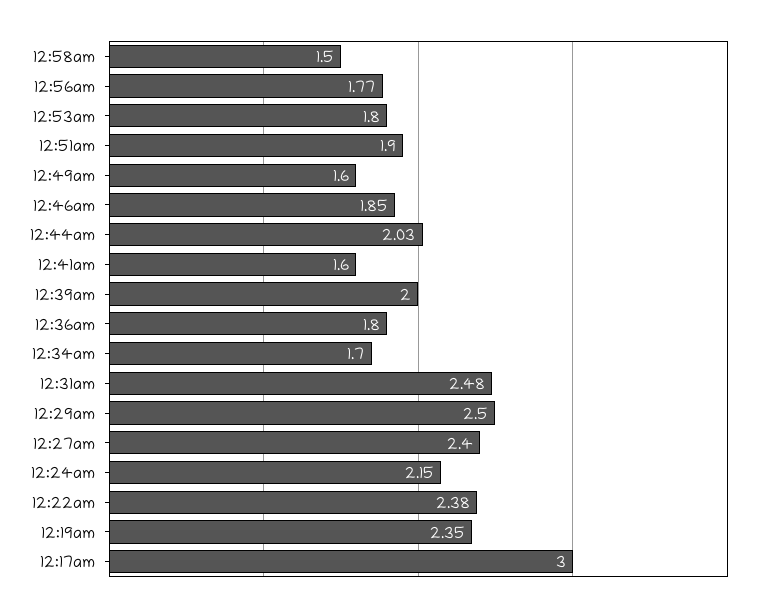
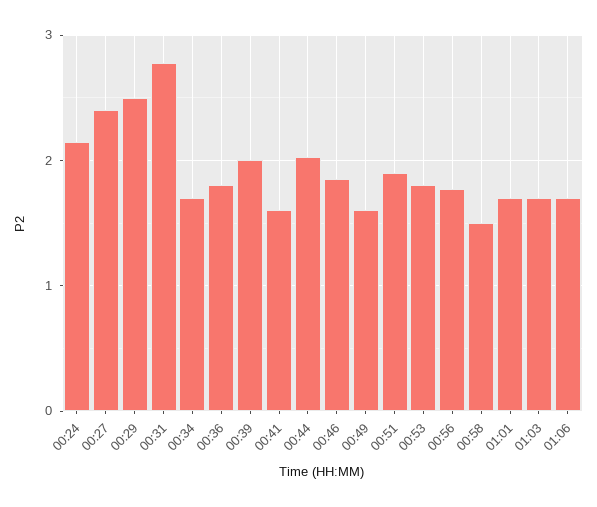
12:31am: 2.48 -> 2.8
12:22am: 2.38 -> none
12:19am: 2.35 -> none
12:17am: 3 -> none
01:01: none -> 1.7
01:03: none -> 1.7
01:06: none -> 1.7

